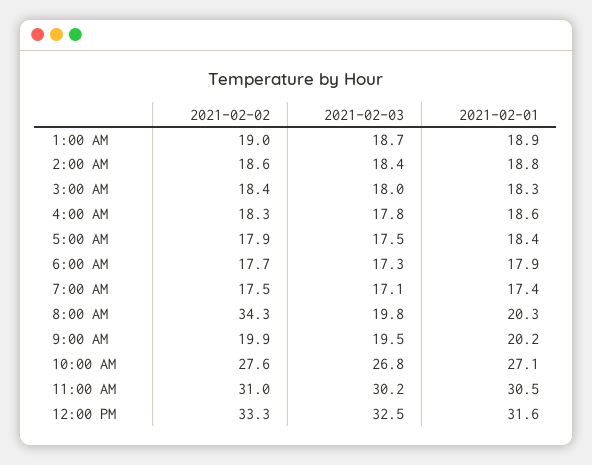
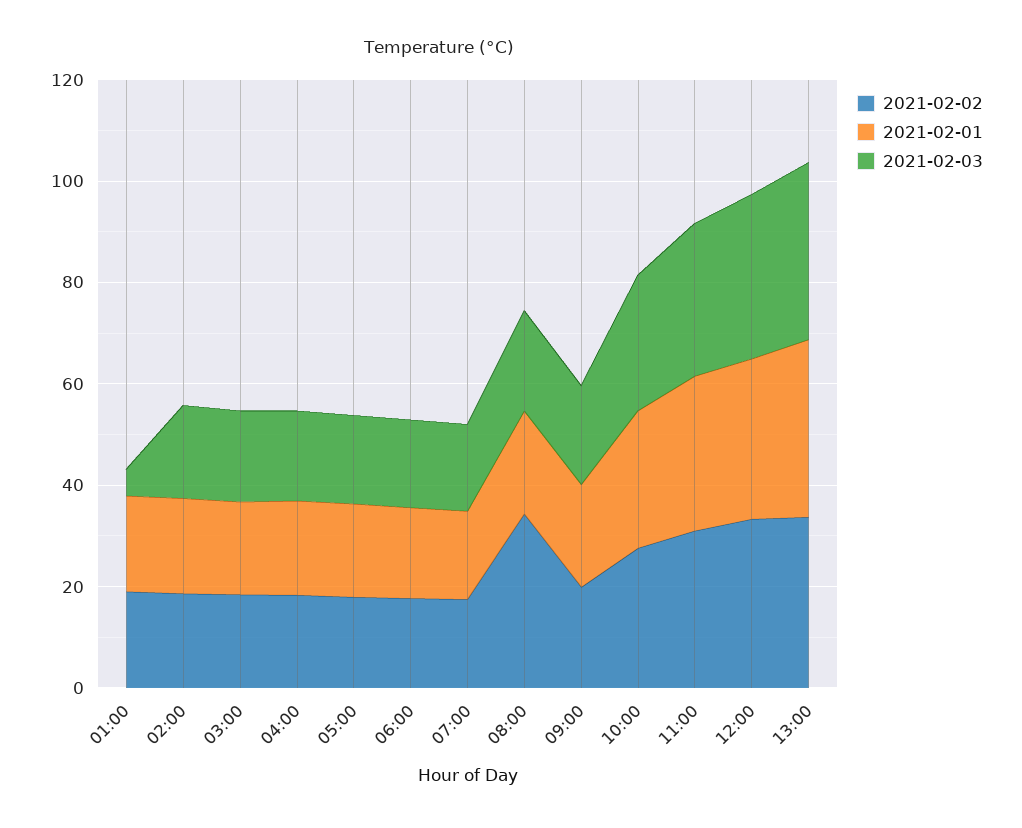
2021-02-03, 1:00 AM: 18.7 -> 5
2021-02-02, 13:00: none -> 35
2021-02-01, 13:00: none -> 35
2021-02-03, 13:00: none -> 35

